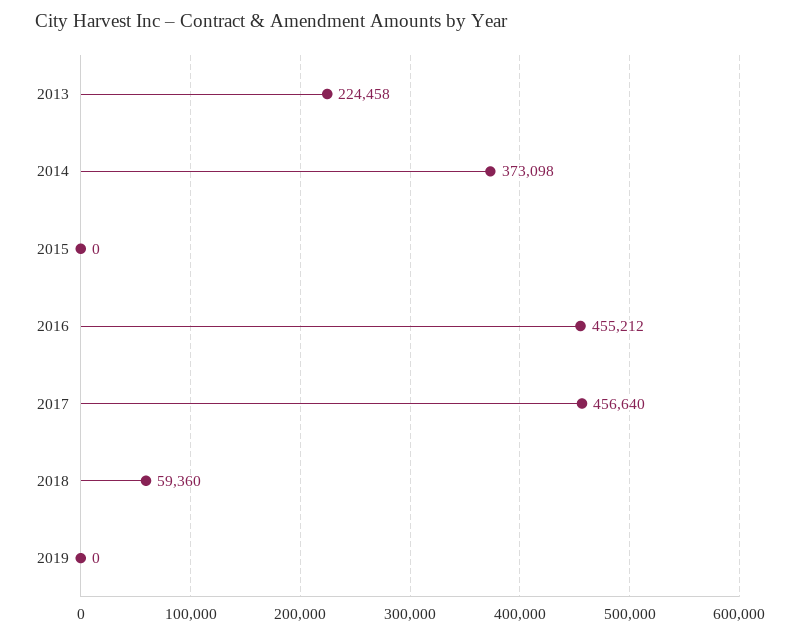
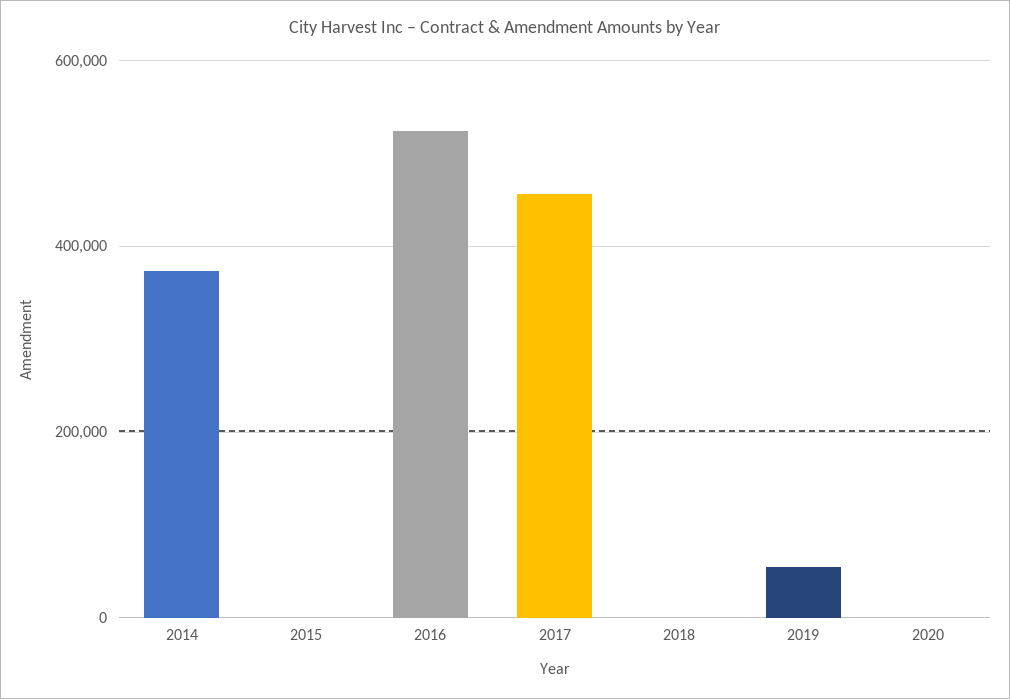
2013: 224458 -> none
2016: 455212 -> 520000
2018: 59360 -> 0
2019: 0 -> 60000
2020: none -> 0

